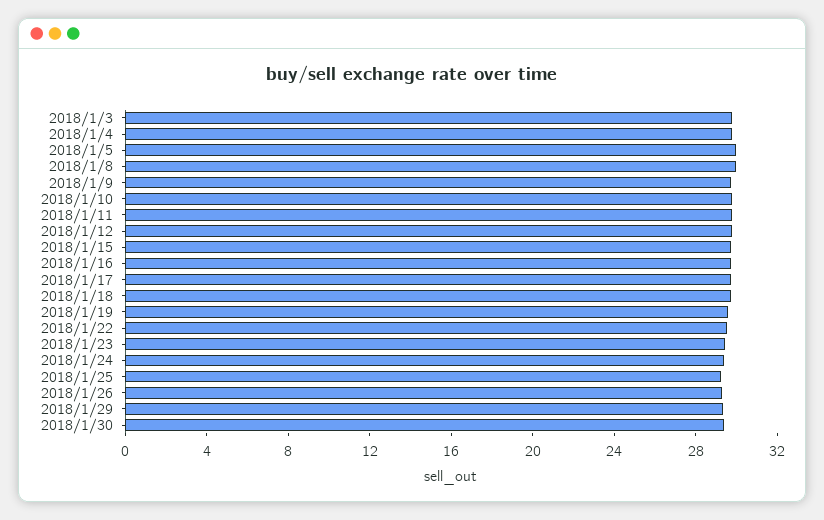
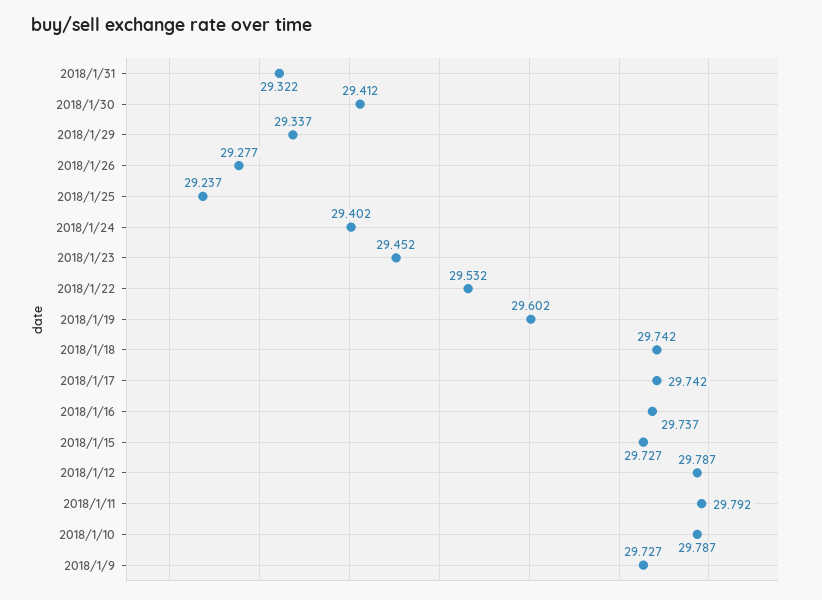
2018/1/3: 30 -> none
2018/1/4: 30 -> none
2018/1/5: 30 -> none
2018/1/8: 30 -> none
2018/1/31: none -> 29.322

